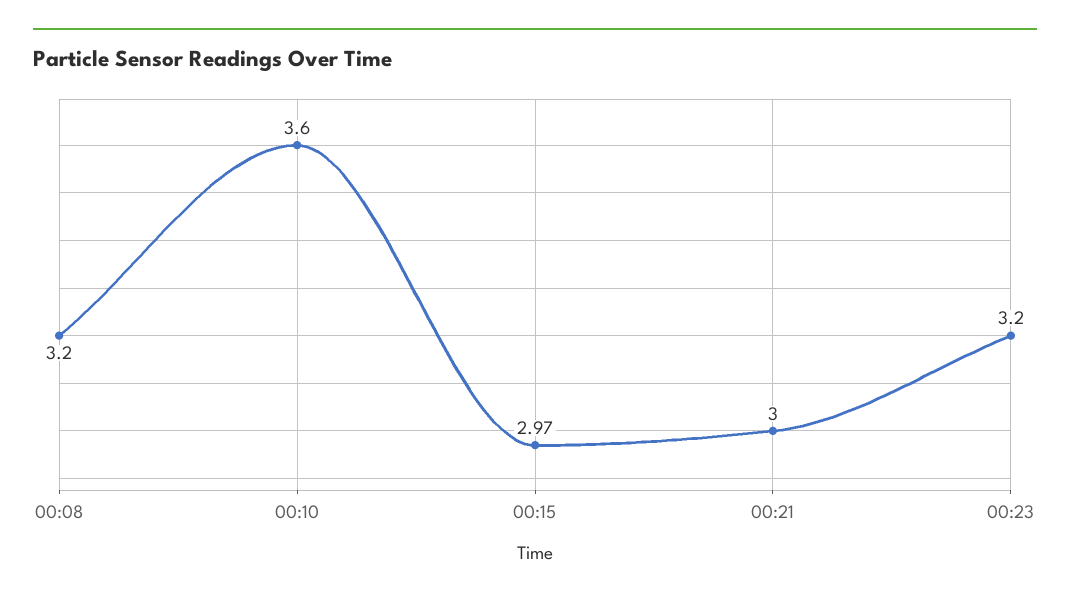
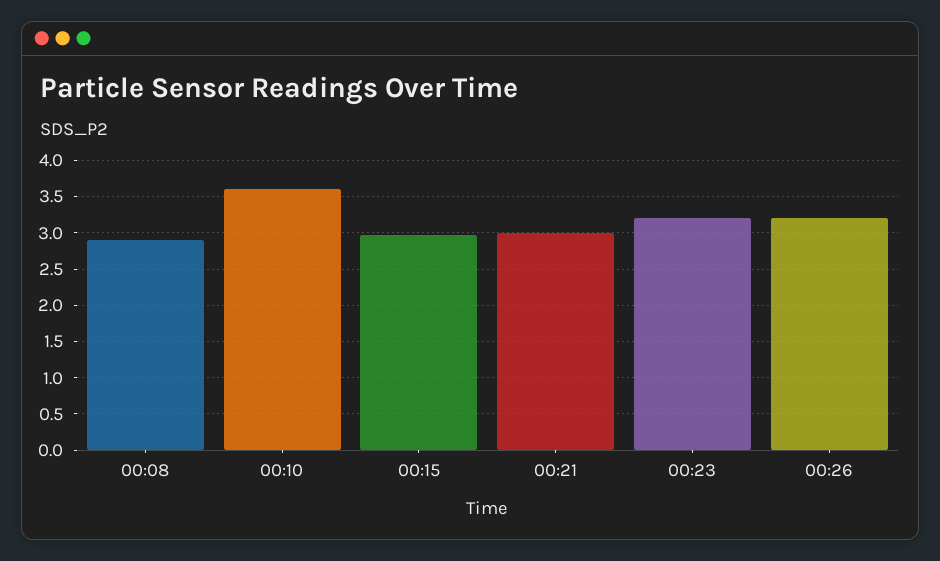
00:08: 3.2 -> 2.9
00:26: none -> 3.2

